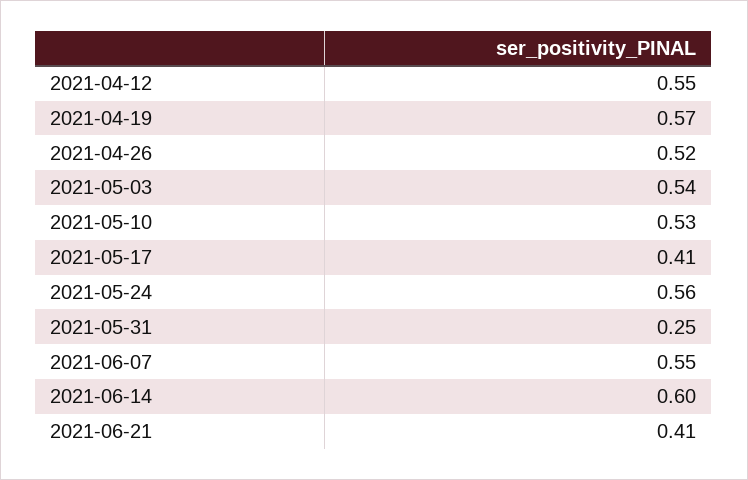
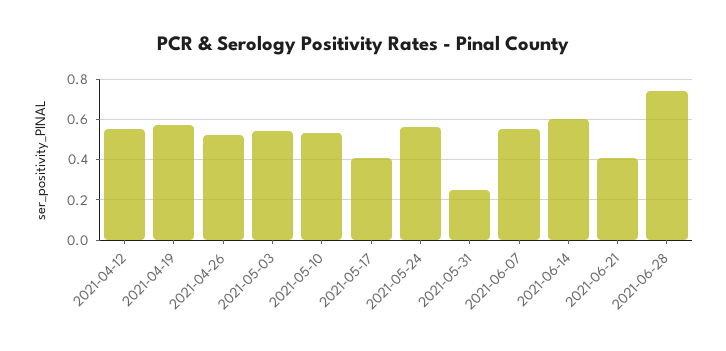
2021-06-28: none -> 0.75

